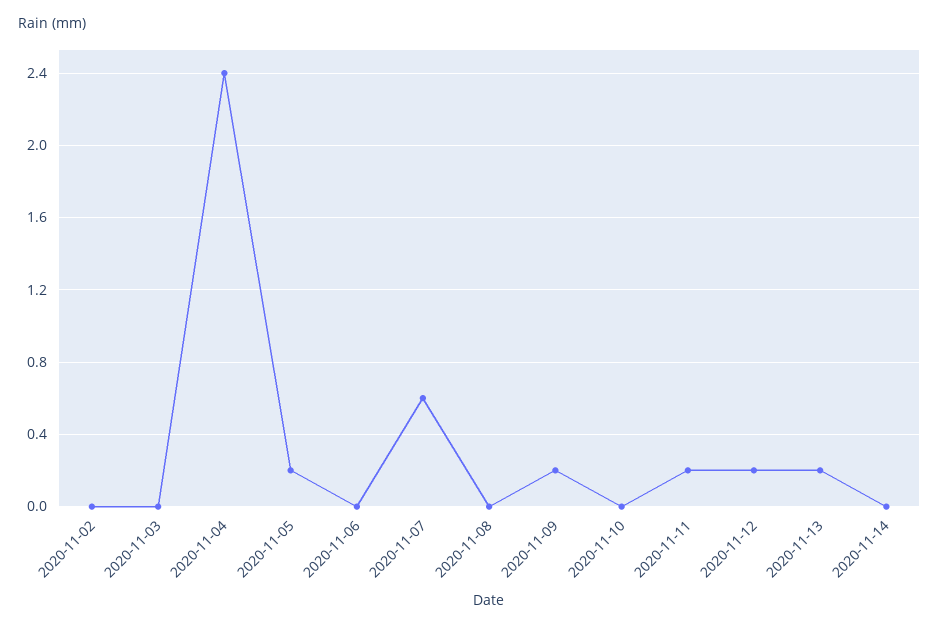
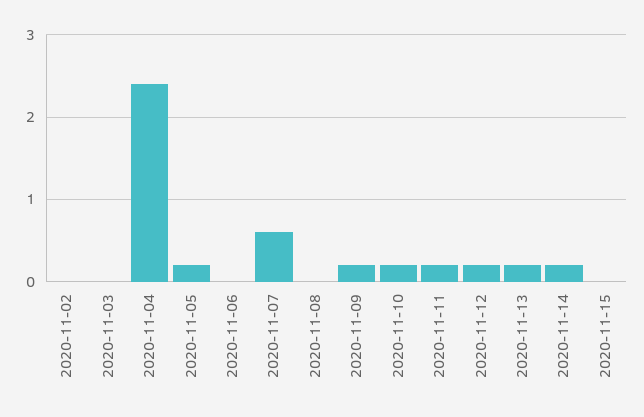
2020-11-10: 0 -> 0.2
2020-11-14: 0 -> 0.2
2020-11-15: none -> 0

